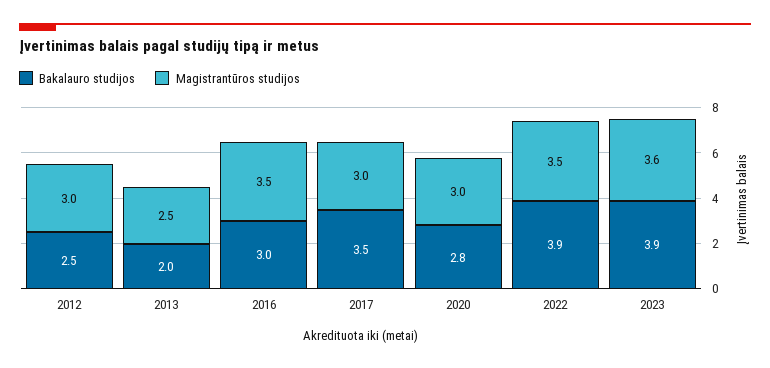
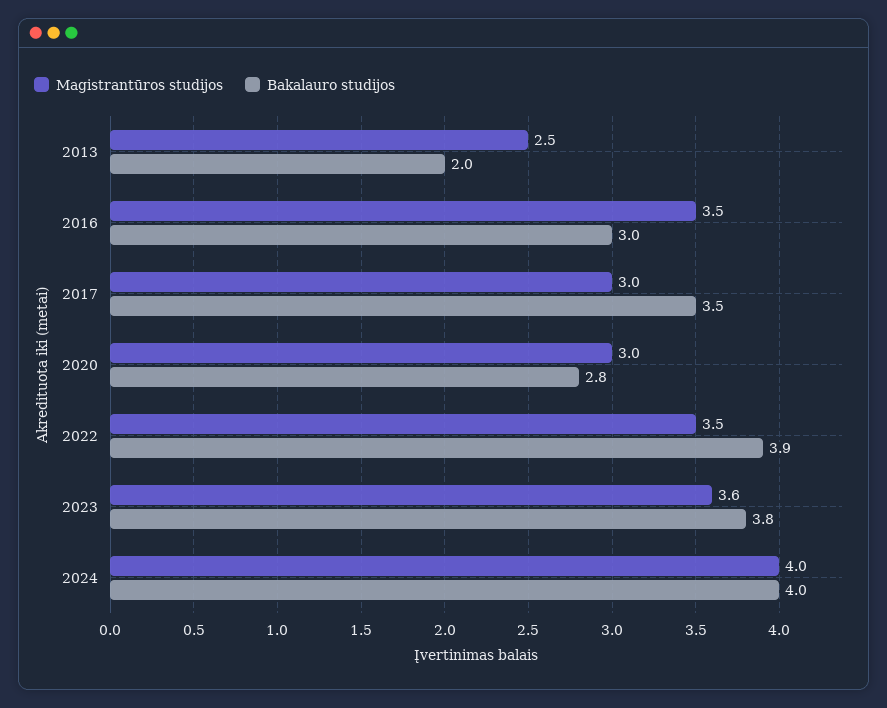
Bakalauro studijos, 2012: 2.5 -> none
Magistrantūros studijos, 2012: 3 -> none
Bakalauro studijos, 2023: 3.9 -> 3.8
Magistrantūros studijos, 2024: none -> 4
Bakalauro studijos, 2024: none -> 4

